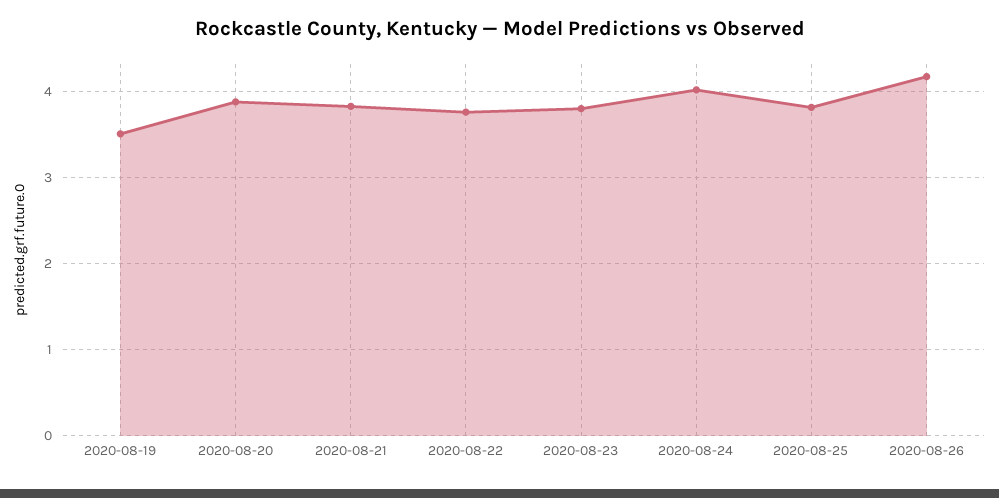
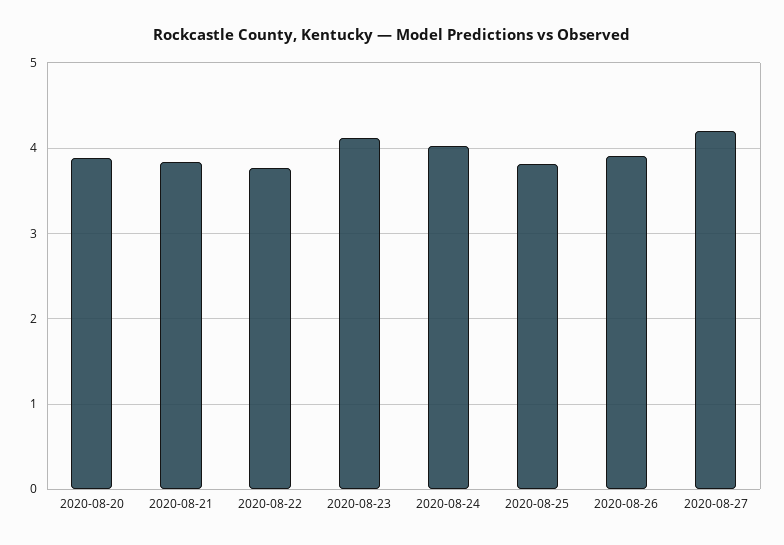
2020-08-19: 3.5 -> none
2020-08-23: 3.8 -> 4.1
2020-08-26: 4.2 -> 3.9
2020-08-27: none -> 4.2

